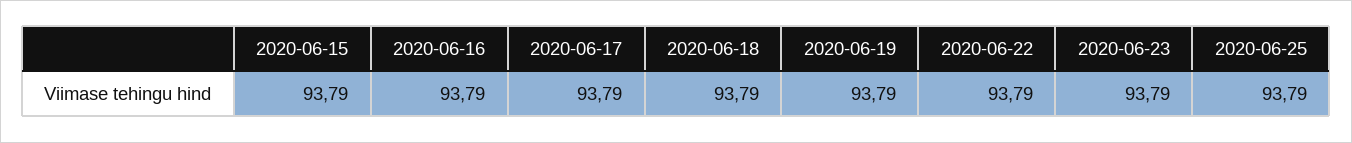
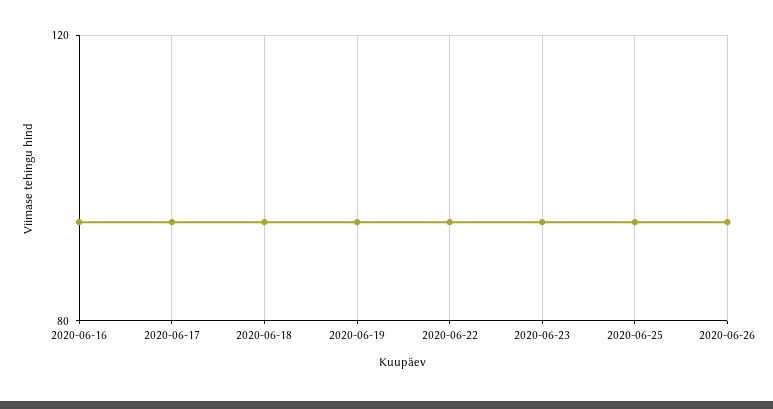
2020-06-15: 93.79 -> none
2020-06-26: none -> 95

